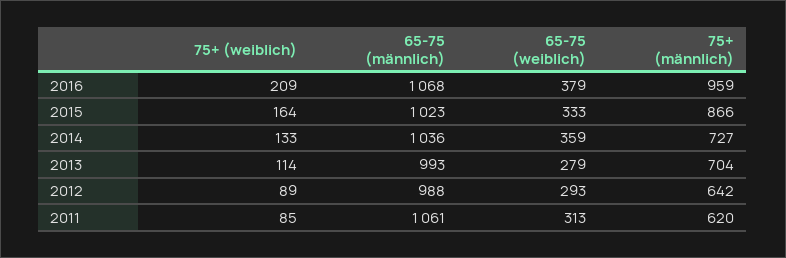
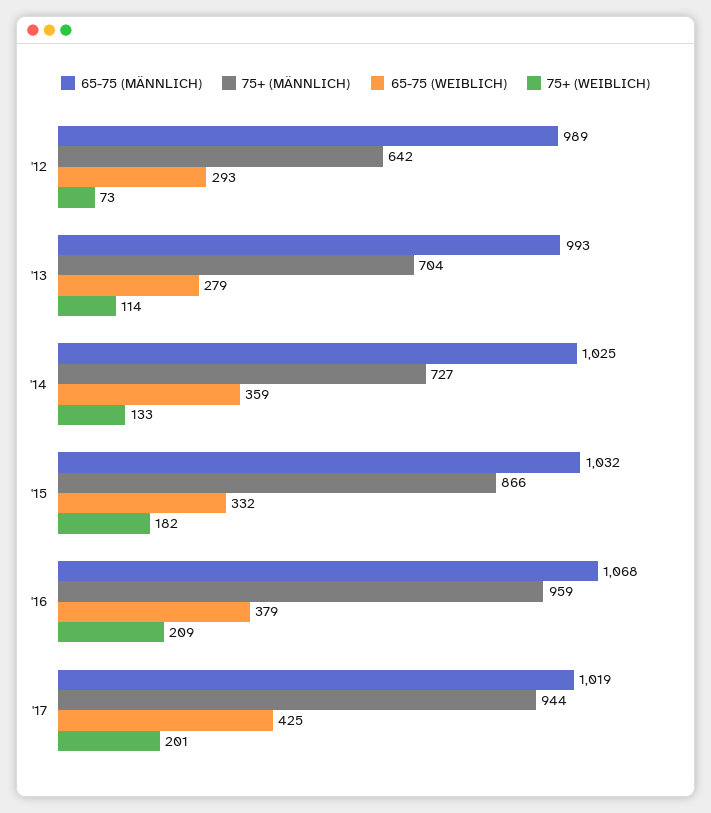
75+ (weiblich), 2015: 164 -> 182
65-75 (männlich), 2015: 1023 -> 1032
65-75 (weiblich), 2015: 333 -> 332
65-75 (männlich), 2014: 1036 -> 1025
75+ (weiblich), 2012: 89 -> 73
65-75 (männlich), 2012: 988 -> 989
75+ (weiblich), 2011: 85 -> none
65-75 (männlich), 2011: 1061 -> none
65-75 (weiblich), 2011: 313 -> none
75+ (männlich), 2011: 620 -> none
65-75 (männlich), '17: none -> 1019
75+ (männlich), '17: none -> 944
65-75 (weiblich), '17: none -> 425
75+ (weiblich), '17: none -> 201

